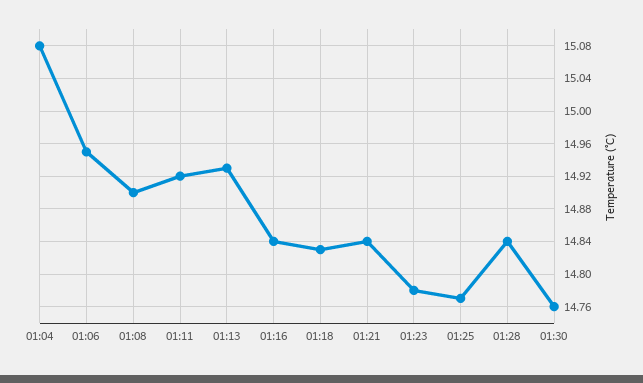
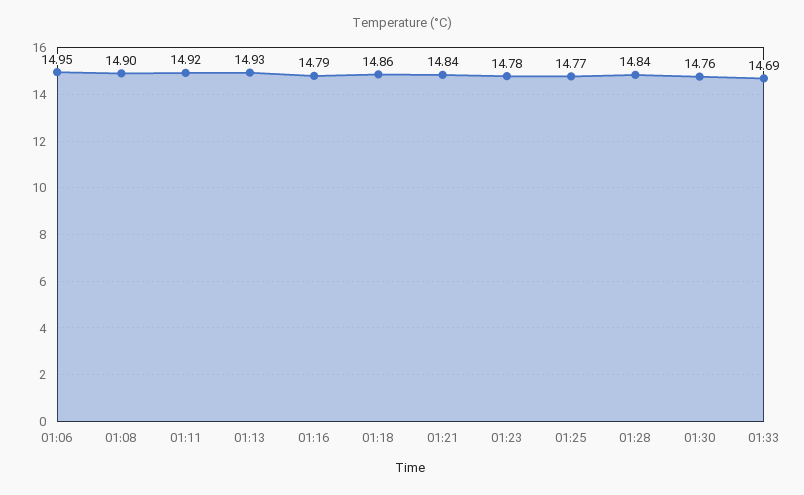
01:04: 15.08 -> none
01:16: 14.84 -> 14.79
01:18: 14.83 -> 14.86
01:33: none -> 14.69

